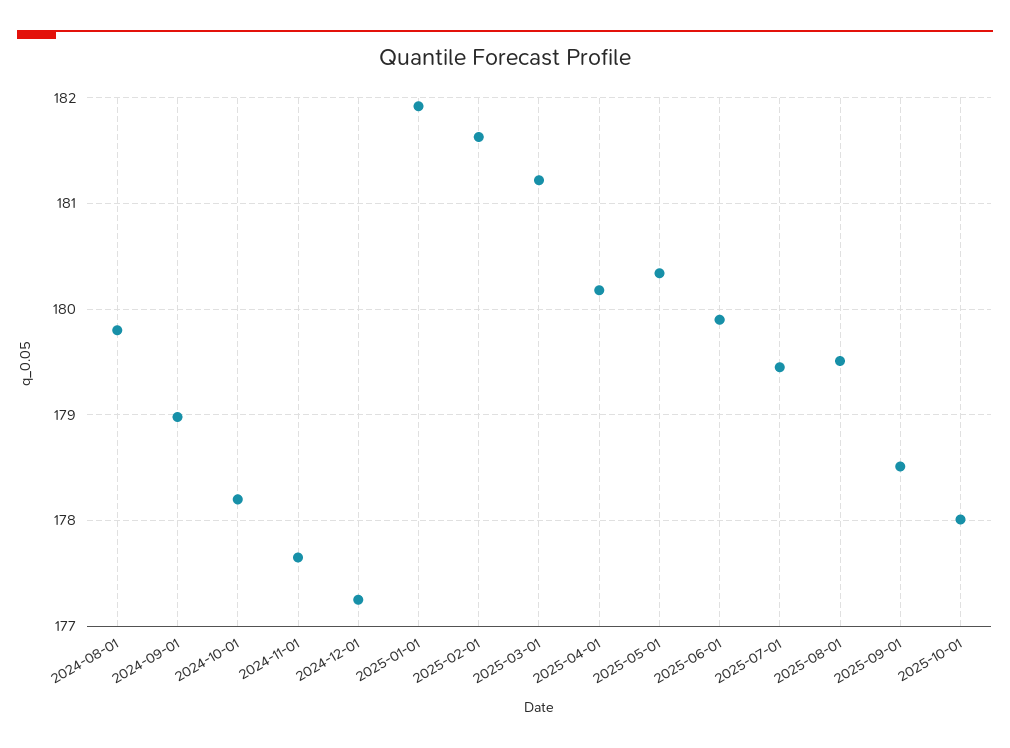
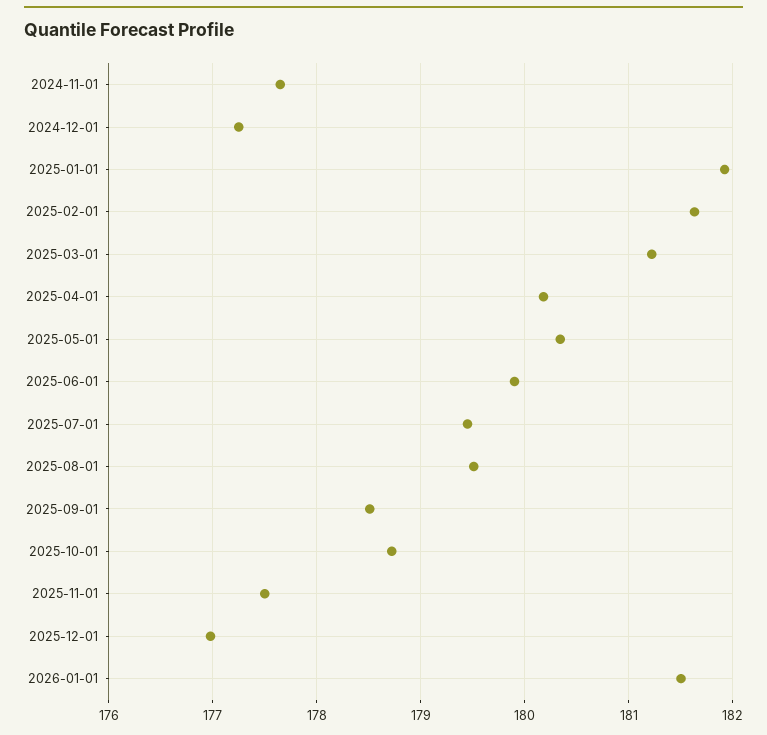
2024-08-01: 179.8 -> none
2024-09-01: 179 -> none
2024-10-01: 178.2 -> none
2025-10-01: 178 -> 178.7
2025-11-01: none -> 177.5
2025-12-01: none -> 177
2026-01-01: none -> 181.5

